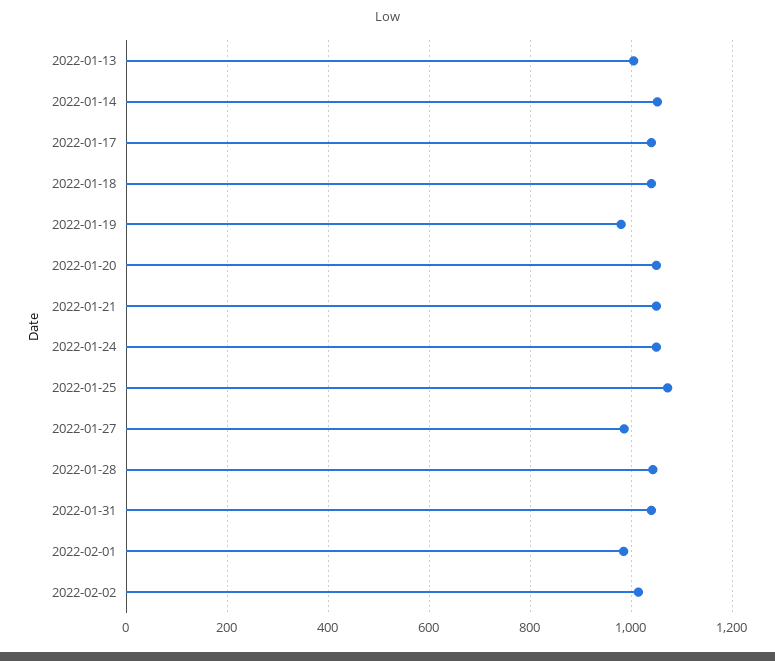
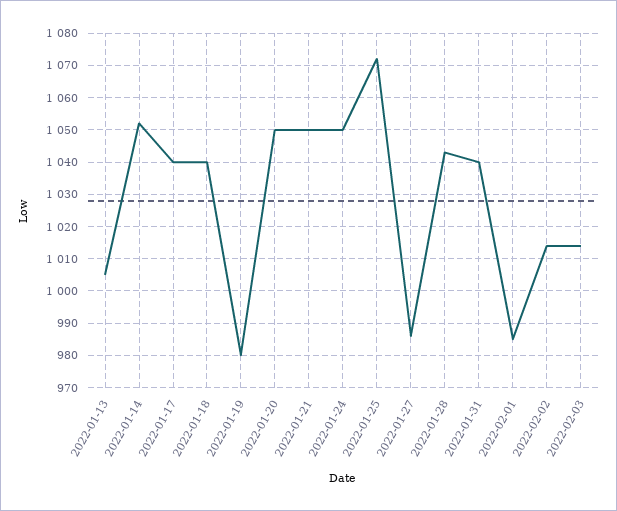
2022-02-03: none -> 1015

